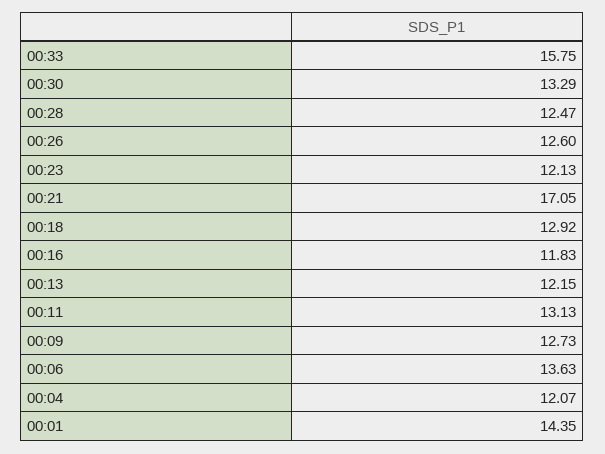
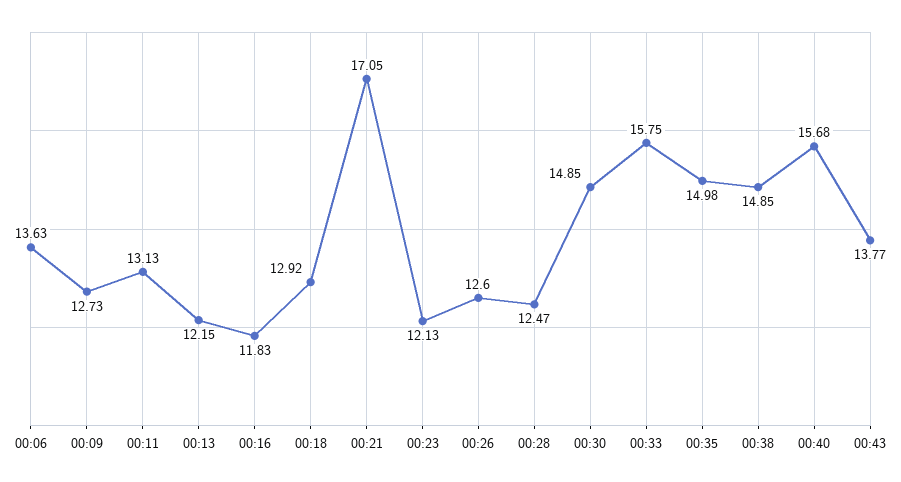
00:30: 13.29 -> 14.85
00:04: 12.07 -> none
00:01: 14.35 -> none
00:35: none -> 14.98
00:38: none -> 14.85
00:40: none -> 15.68
00:43: none -> 13.77

